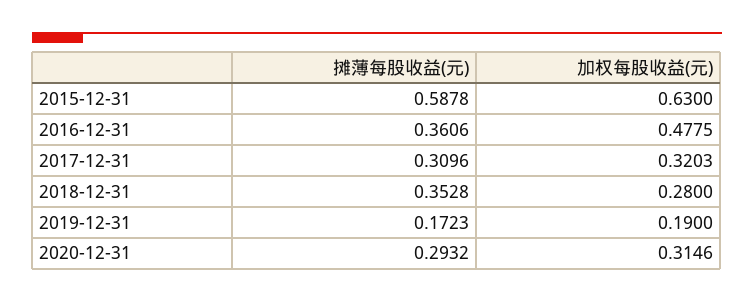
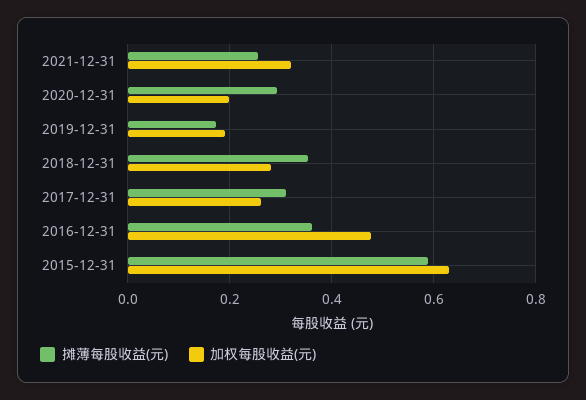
加权每股收益(元), 2017-12-31: 0.3203 -> 0.26
加权每股收益(元), 2020-12-31: 0.3146 -> 0.2
摊薄每股收益(元), 2021-12-31: none -> 0.26
加权每股收益(元), 2021-12-31: none -> 0.32

